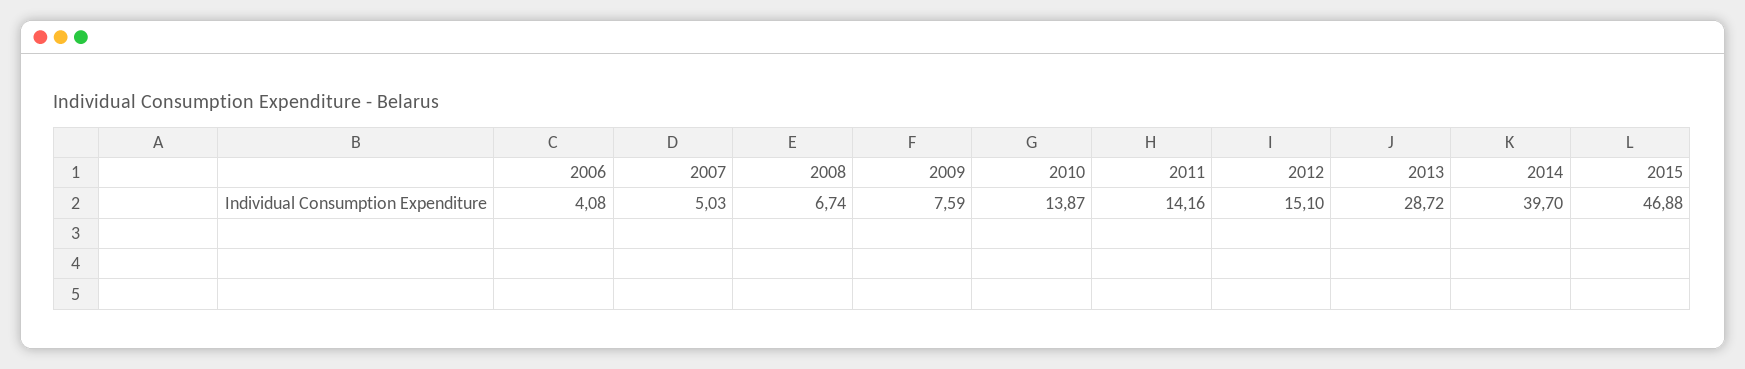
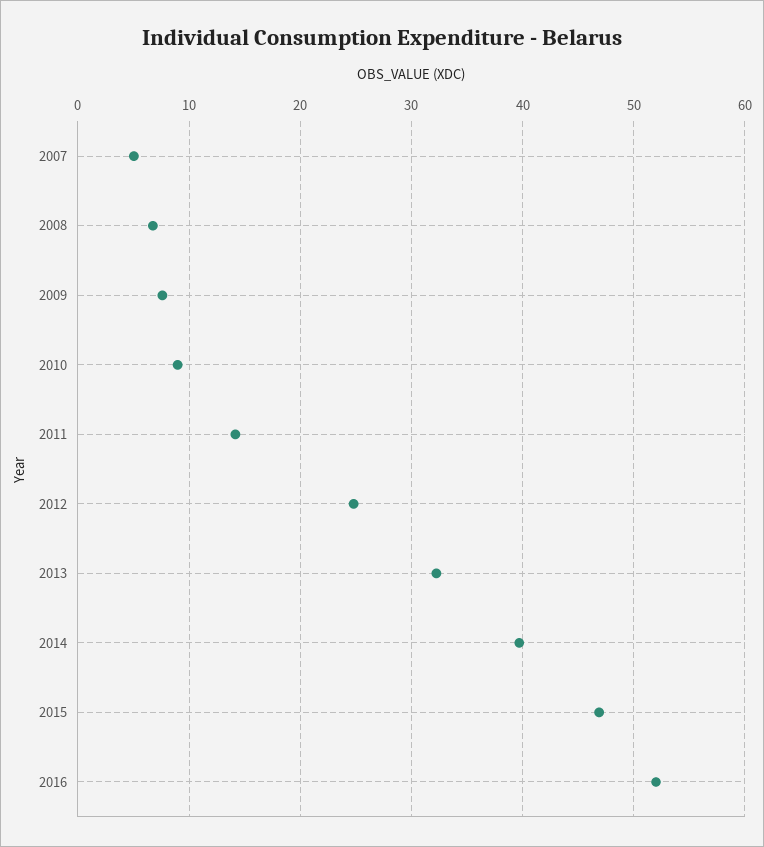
2006: 4.08 -> none
2010: 13.87 -> 9
2012: 15.1 -> 25
2013: 28.72 -> 32
2016: none -> 52

